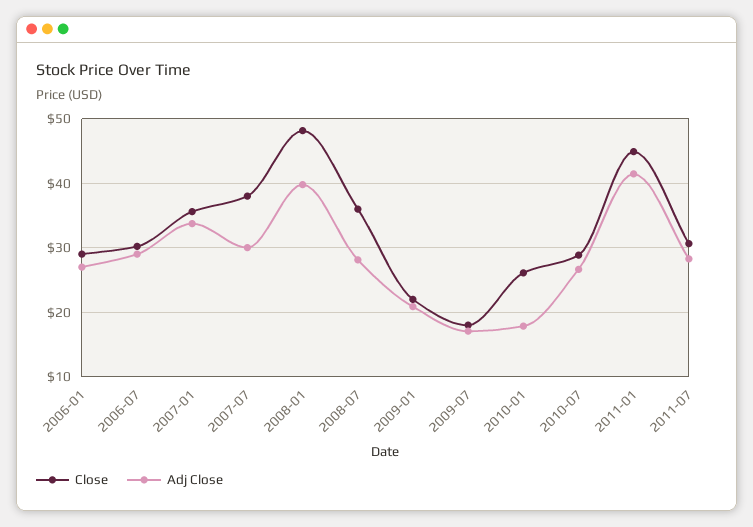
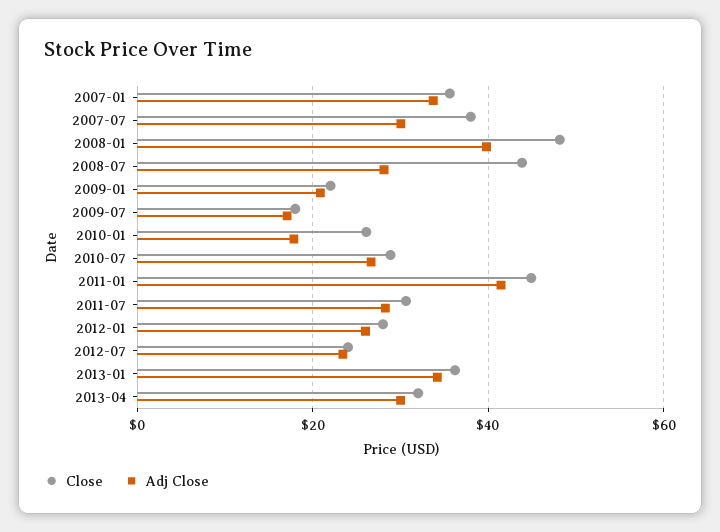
Close, 2006-01: 29 -> none
Adj Close, 2006-01: 27 -> none
Close, 2006-07: 30 -> none
Adj Close, 2006-07: 29 -> none
Close, 2008-07: 36 -> 44
Close, 2012-01: none -> 28
Adj Close, 2012-01: none -> 26
Close, 2012-07: none -> 24
Adj Close, 2012-07: none -> 24
Close, 2013-01: none -> 36
Adj Close, 2013-01: none -> 34
Close, 2013-04: none -> 32
Adj Close, 2013-04: none -> 30

